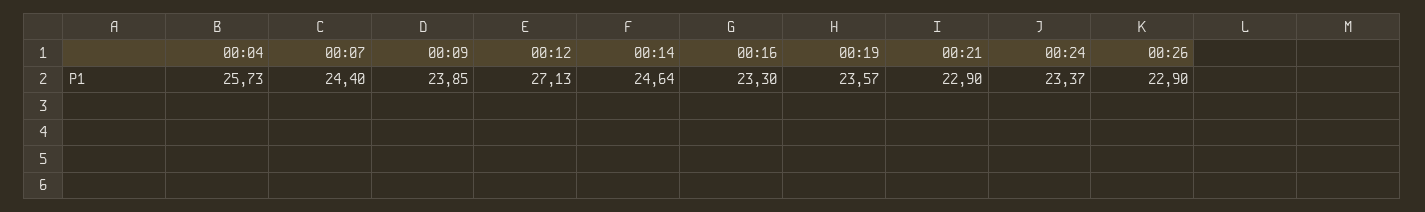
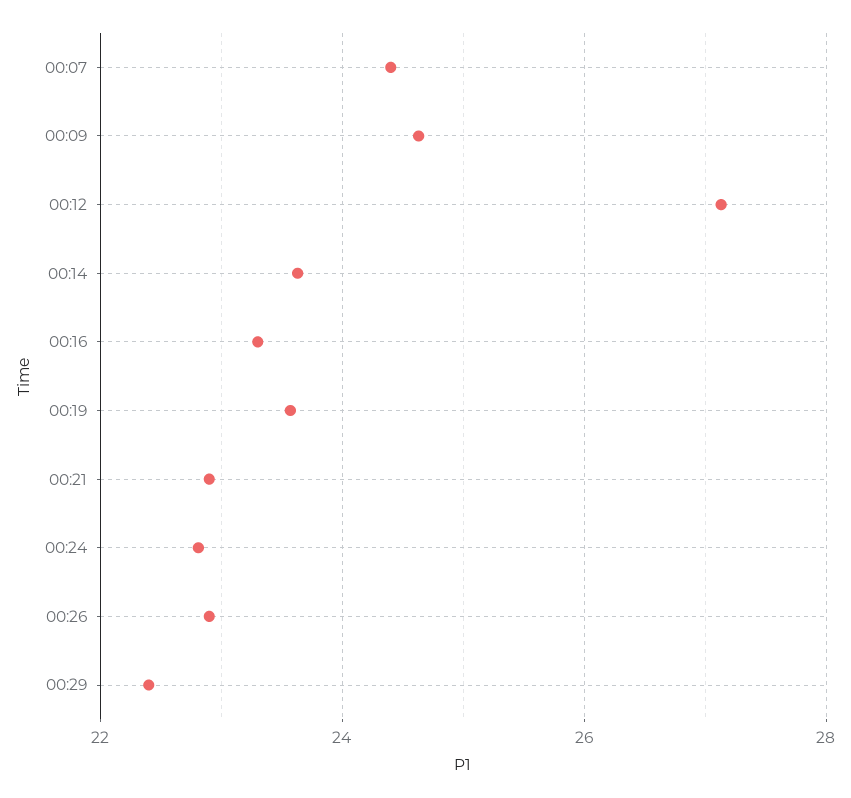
00:04: 25.73 -> none
00:09: 23.85 -> 24.6
00:14: 24.64 -> 23.6
00:24: 23.37 -> 22.8
00:29: none -> 22.4

